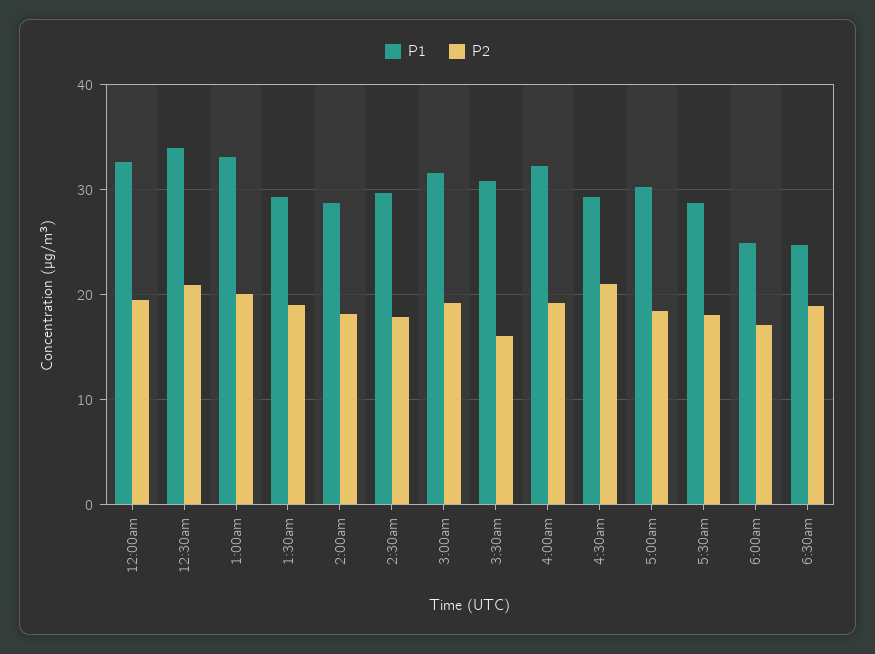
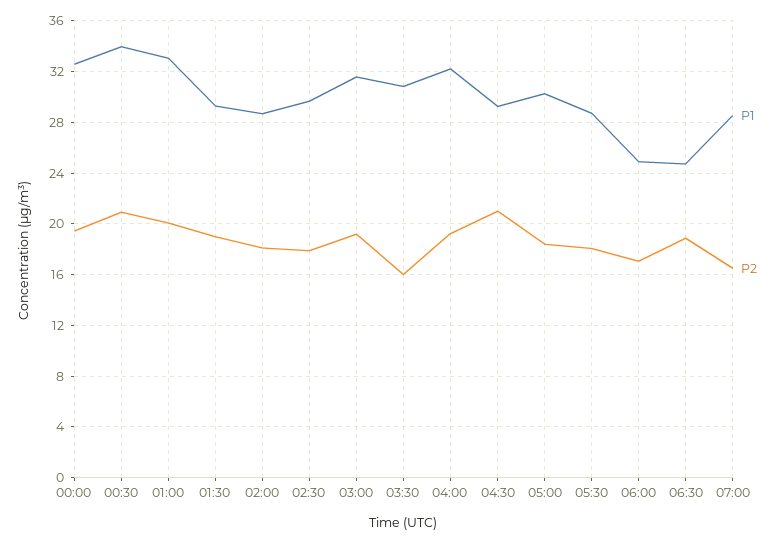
P1, 07:00: none -> 28.5
P2, 07:00: none -> 16.5

